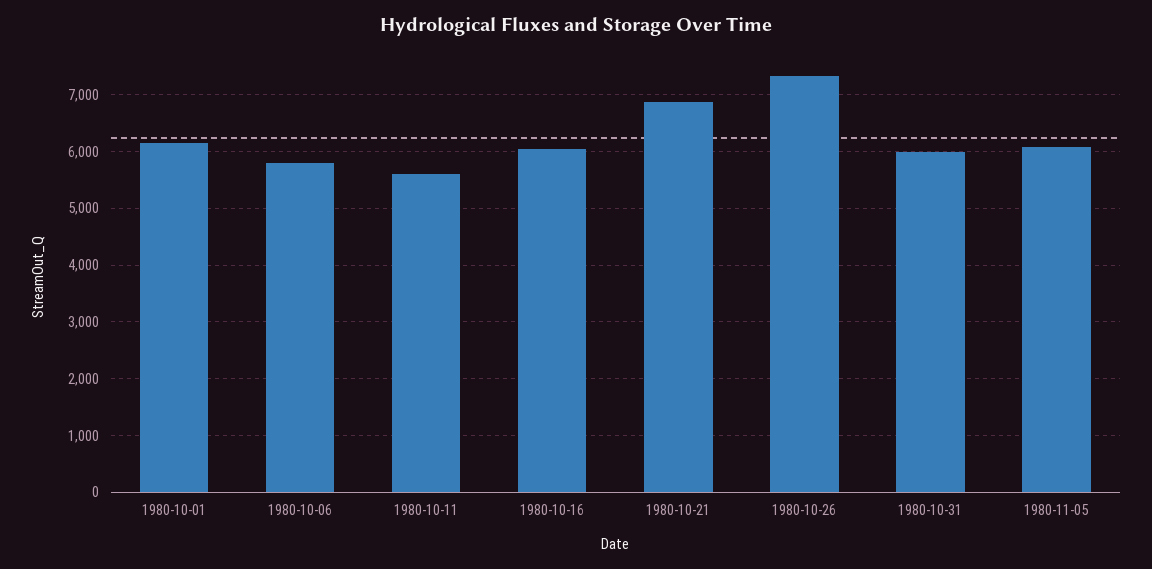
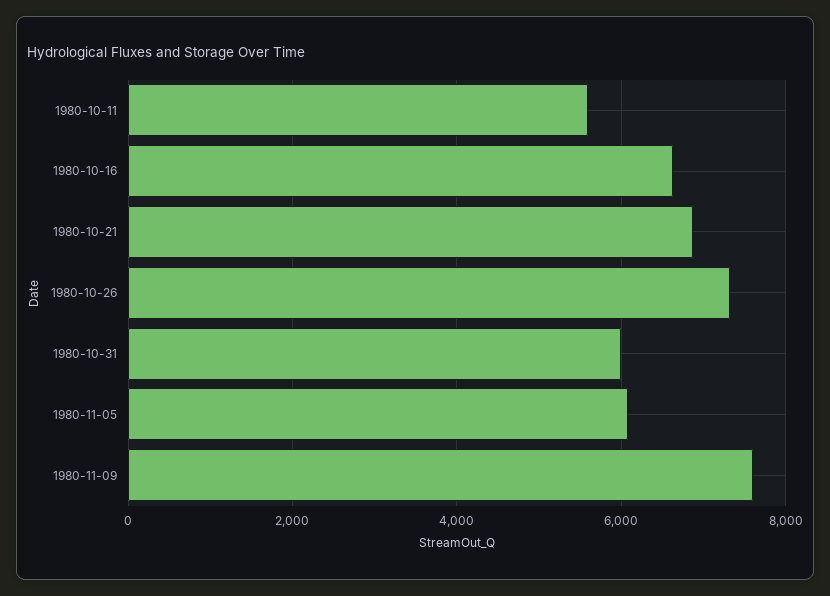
1980-10-01: 6200 -> none
1980-10-06: 5800 -> none
1980-10-16: 6000 -> 6600
1980-11-09: none -> 7600

